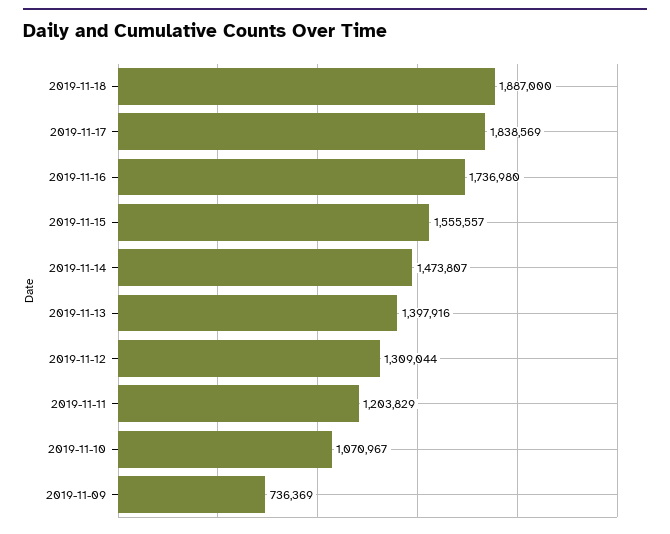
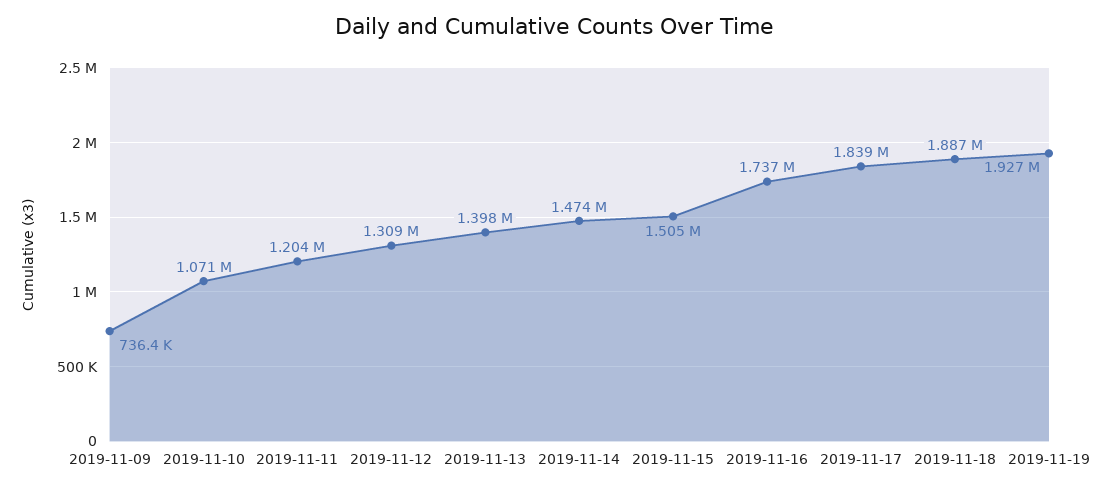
2019-11-15: 1555557 -> 1505000
2019-11-19: none -> 1927000

